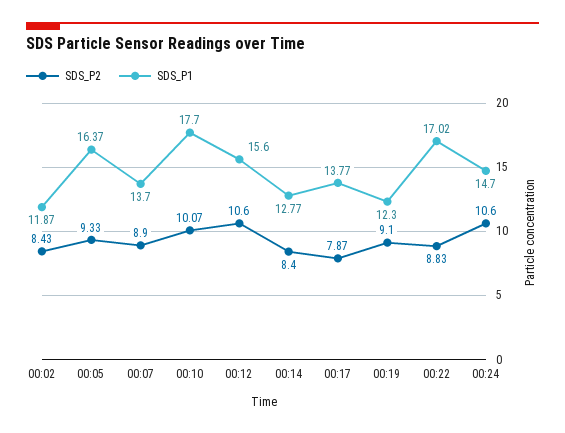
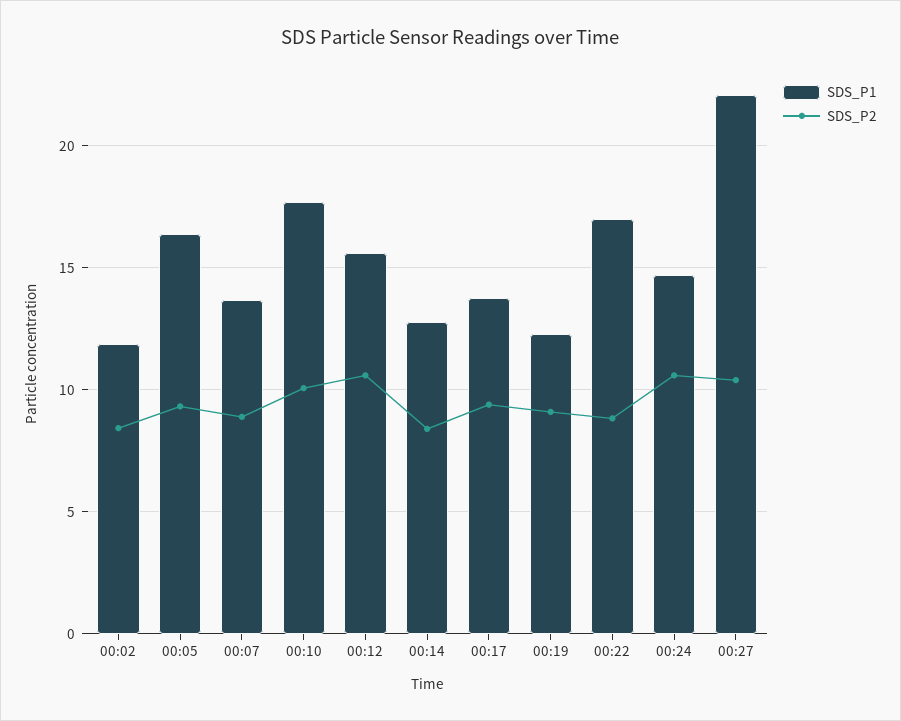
SDS_P2, 00:17: 7.87 -> 9.5
SDS_P1, 00:27: none -> 22
SDS_P2, 00:27: none -> 10.5

